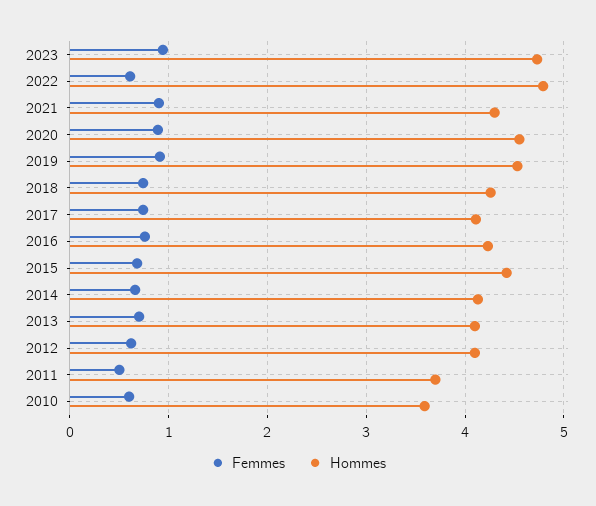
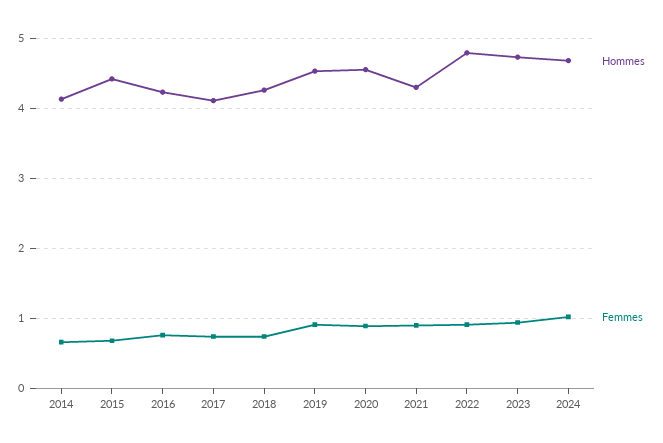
Femmes, 2022: 0.6 -> 0.9
Femmes, 2013: 0.7 -> none
Hommes, 2013: 4.1 -> none
Femmes, 2012: 0.6 -> none
Hommes, 2012: 4.1 -> none
Femmes, 2011: 0.5 -> none
Hommes, 2011: 3.7 -> none
Femmes, 2010: 0.6 -> none
Hommes, 2010: 3.6 -> none
Hommes, 2024: none -> 4.7
Femmes, 2024: none -> 1

